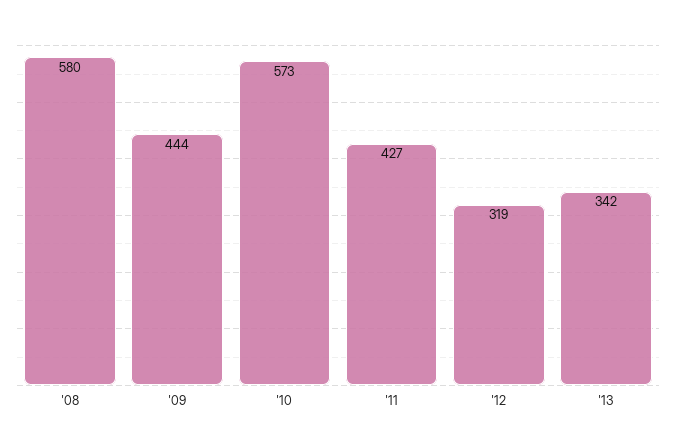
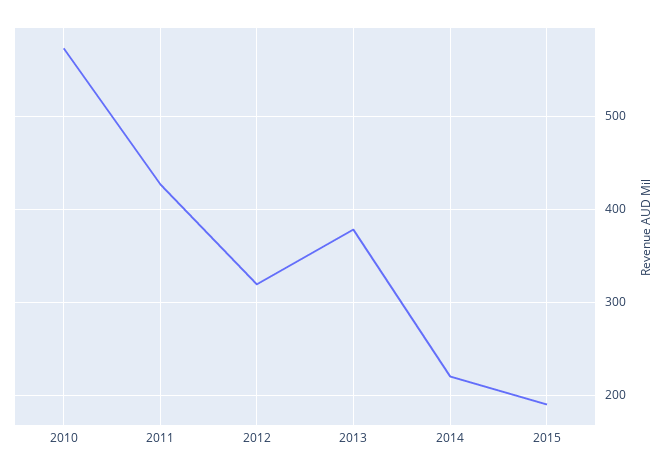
'08: 580 -> none
'09: 444 -> none
'13: 342 -> 380
2014: none -> 220
2015: none -> 190

